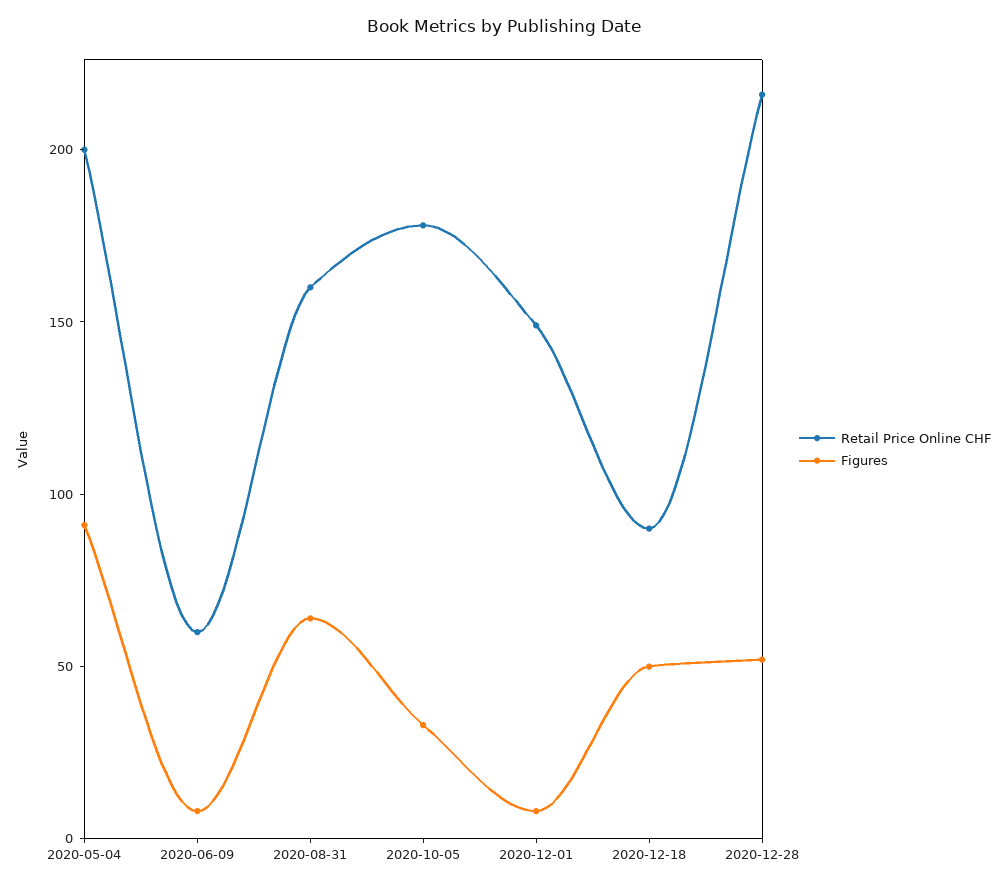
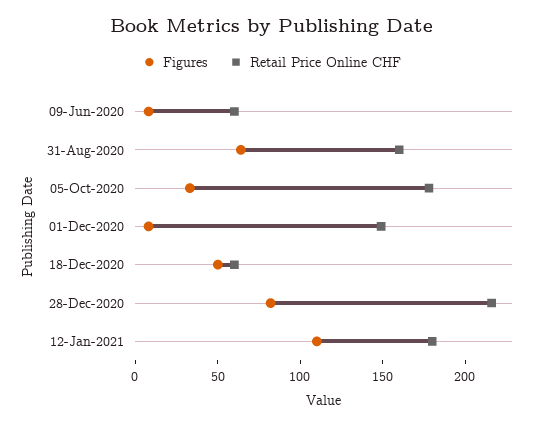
Retail Price Online CHF, 2020-05-04: 200 -> none
Figures, 2020-05-04: 90 -> none
Retail Price Online CHF, 2020-12-18: 90 -> 60
Figures, 2020-12-28: 50 -> 80
Figures, 12-Jan-2021: none -> 110
Retail Price Online CHF, 12-Jan-2021: none -> 180

